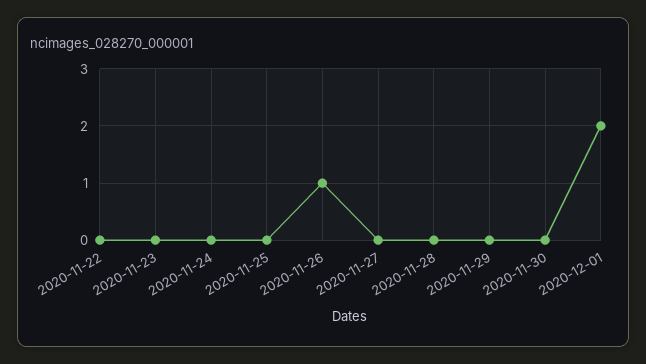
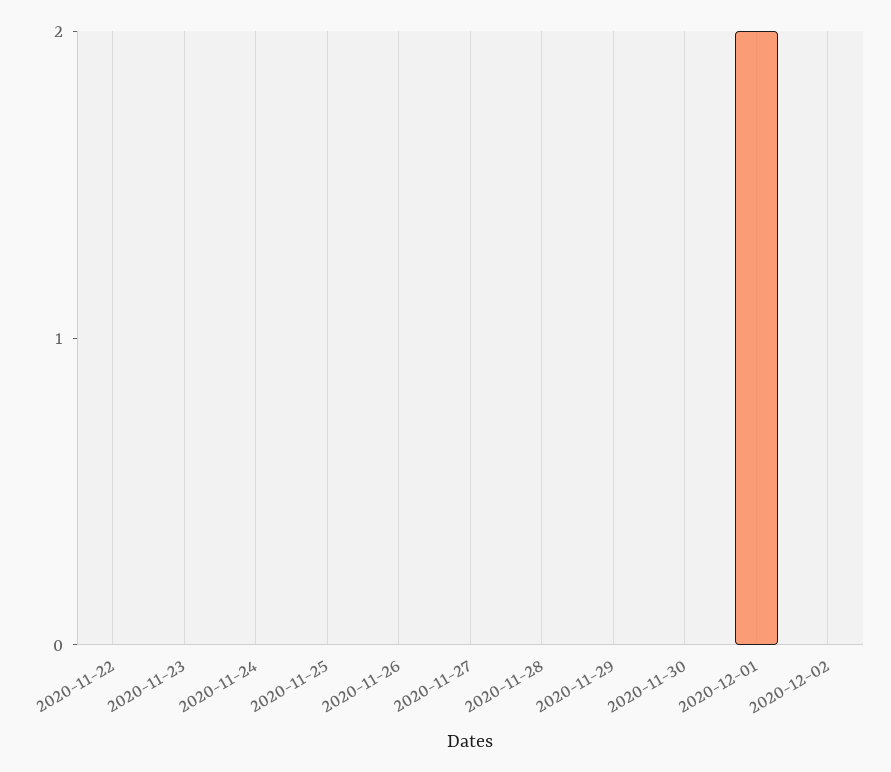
2020-11-26: 1 -> 0
2020-12-02: none -> 0

